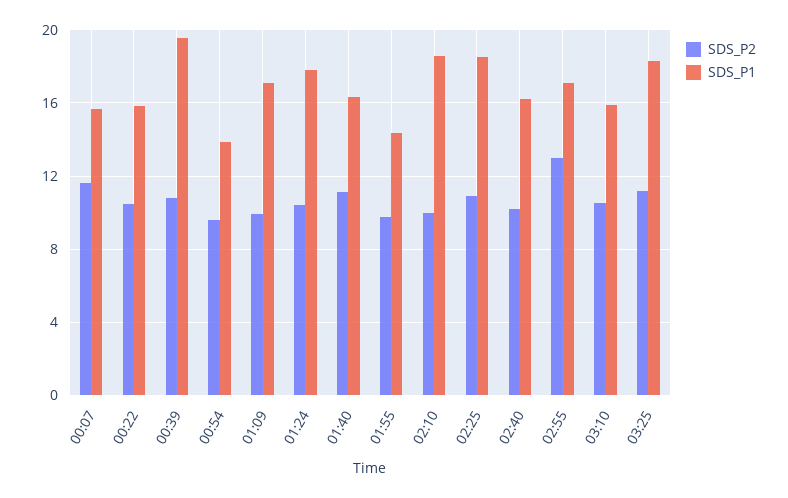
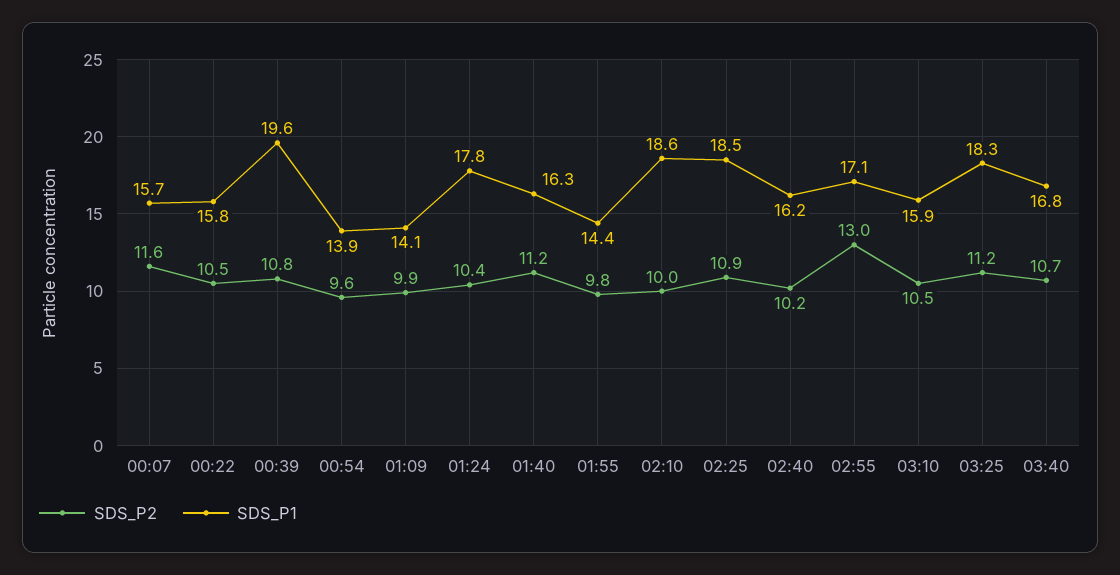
SDS_P1, 01:09: 17 -> 14.1
SDS_P2, 03:40: none -> 10.7
SDS_P1, 03:40: none -> 16.8

